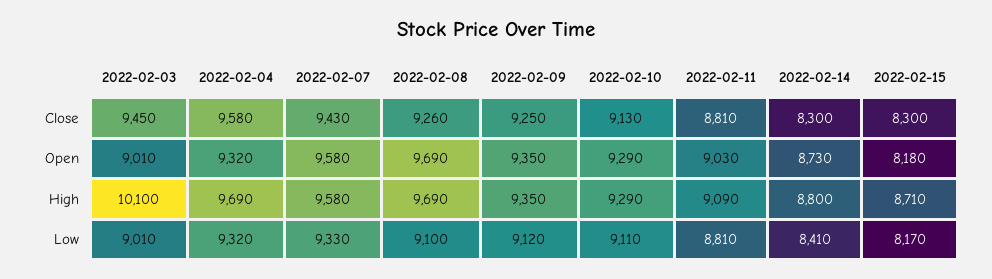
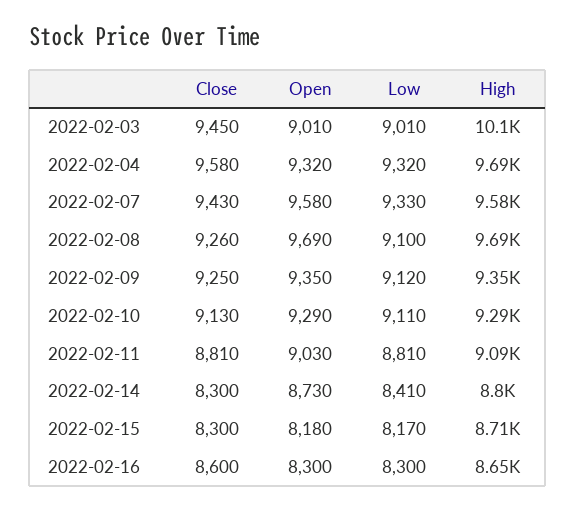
2022-02-16, Close: none -> 8600
2022-02-16, Open: none -> 8300
2022-02-16, Low: none -> 8300
2022-02-16, High: none -> 8650

